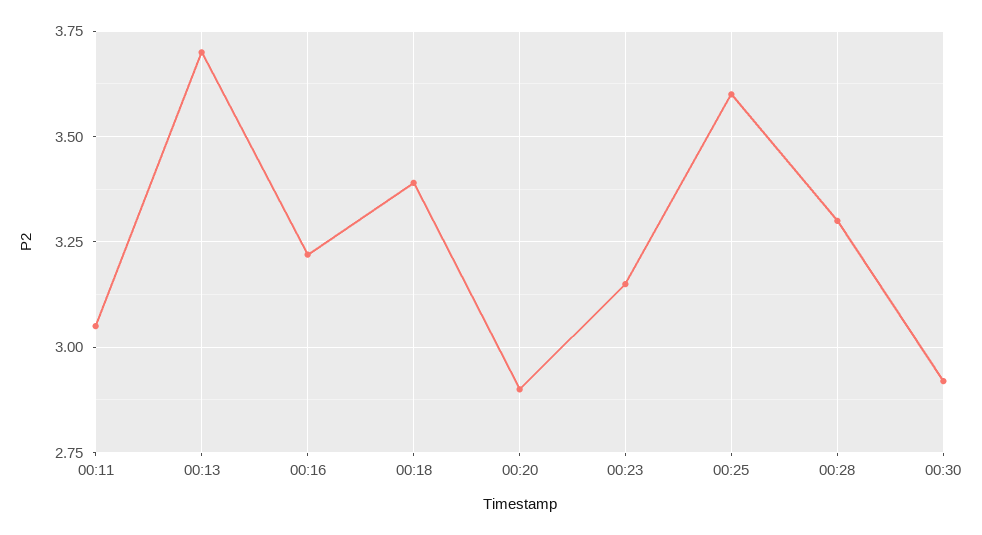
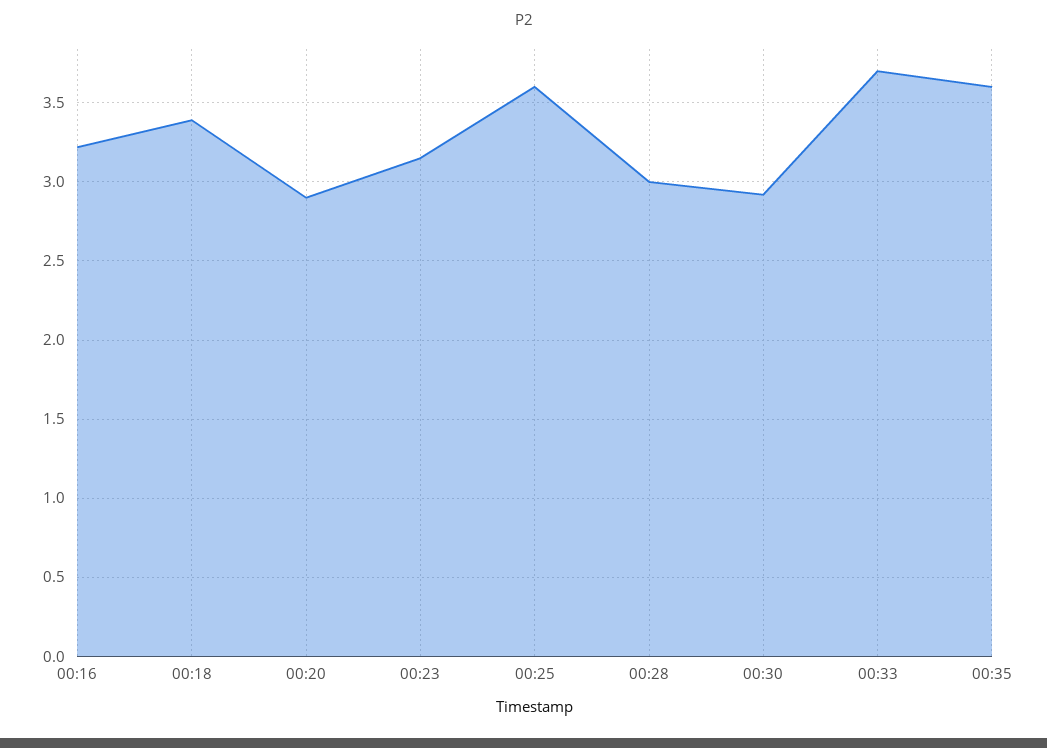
00:11: 3.05 -> none
00:13: 3.7 -> none
00:28: 3.3 -> 3
00:33: none -> 3.7
00:35: none -> 3.6

